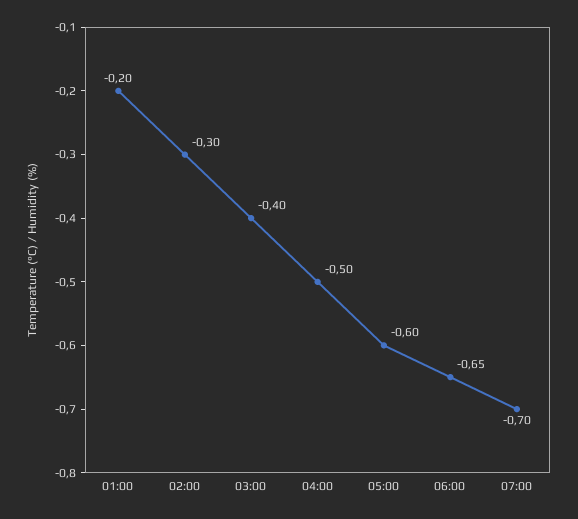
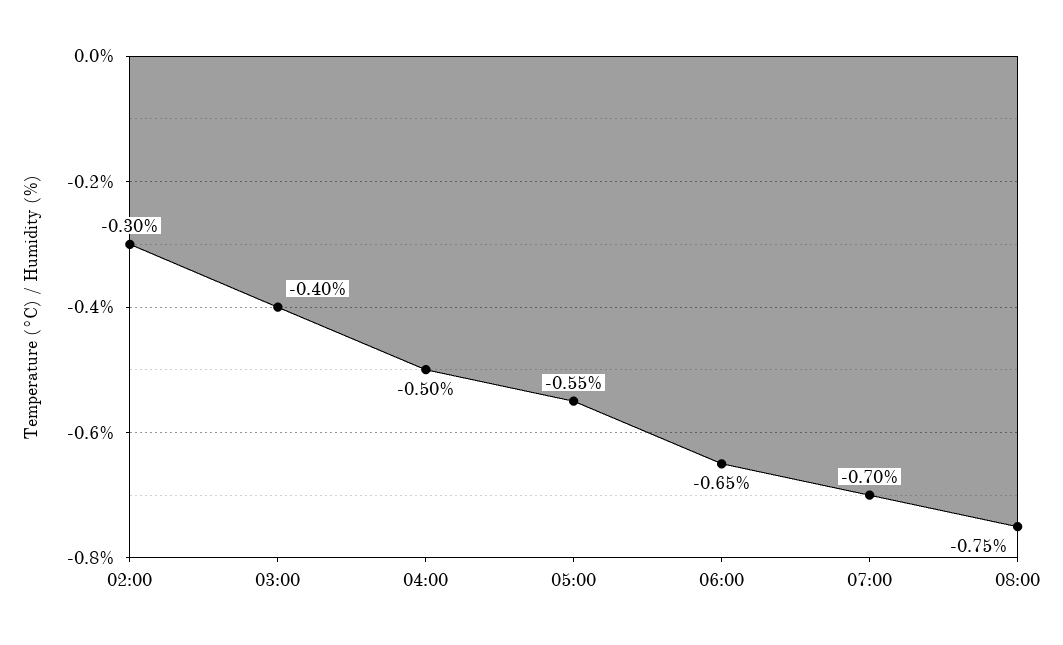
01:00: -0.2 -> none
05:00: -0.6 -> -0.55
08:00: none -> -0.75

